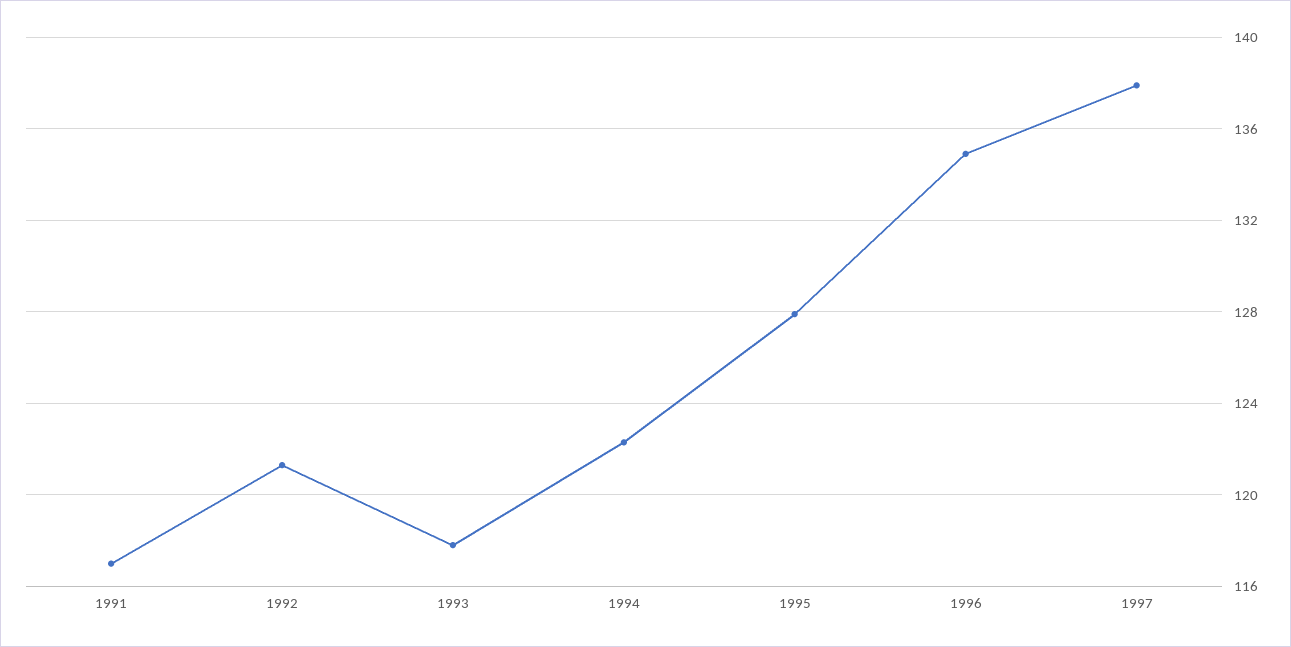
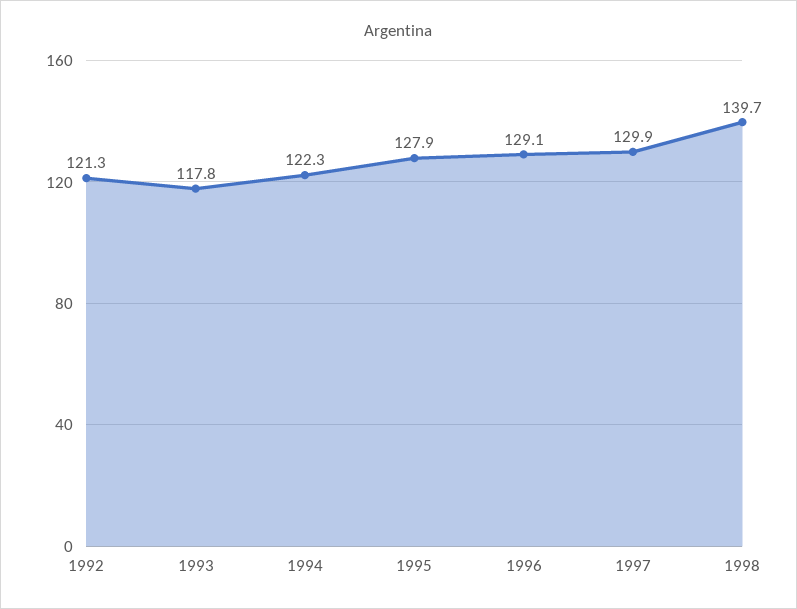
1991: 117 -> none
1996: 135 -> 129.1
1997: 138 -> 129.9
1998: none -> 139.7

